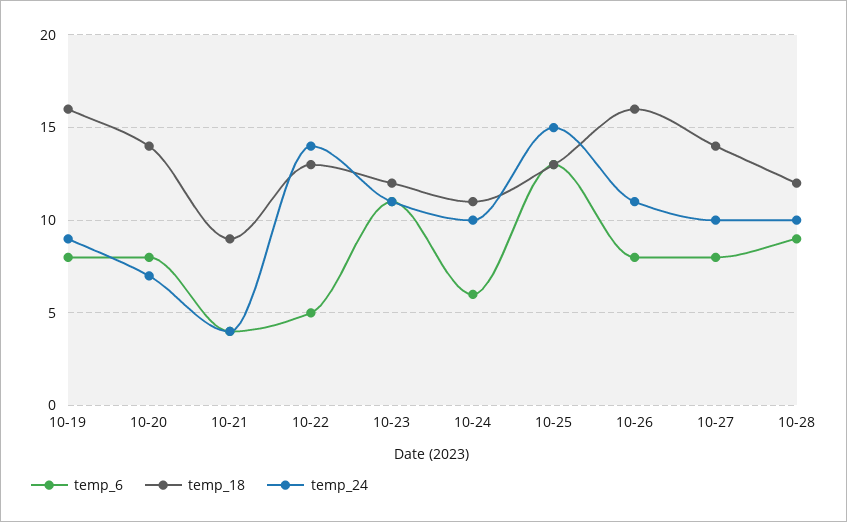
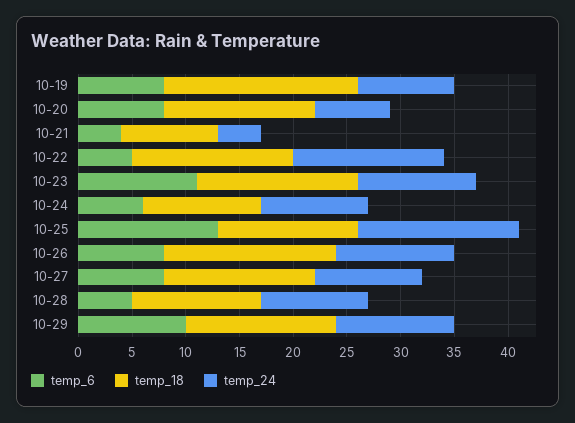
temp_18, 10-19: 16 -> 18
temp_18, 10-22: 13 -> 15
temp_18, 10-23: 12 -> 15
temp_6, 10-28: 9 -> 5
temp_6, 10-29: none -> 10
temp_18, 10-29: none -> 14
temp_24, 10-29: none -> 11

